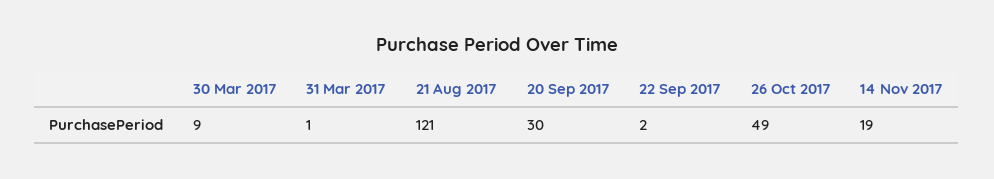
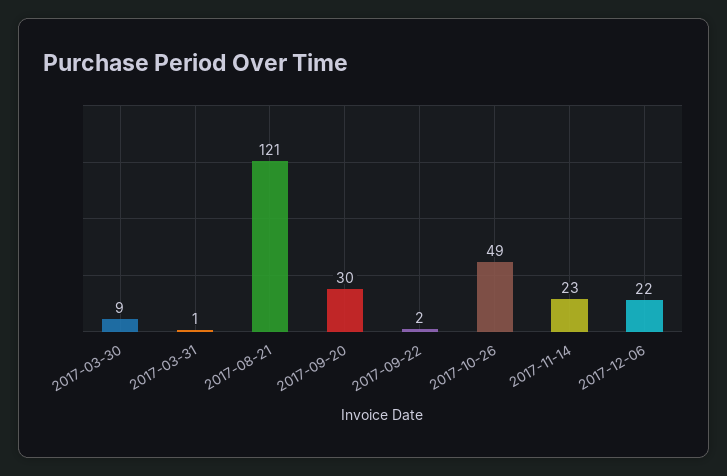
14 Nov 2017: 19 -> 23
2017-12-06: none -> 22

